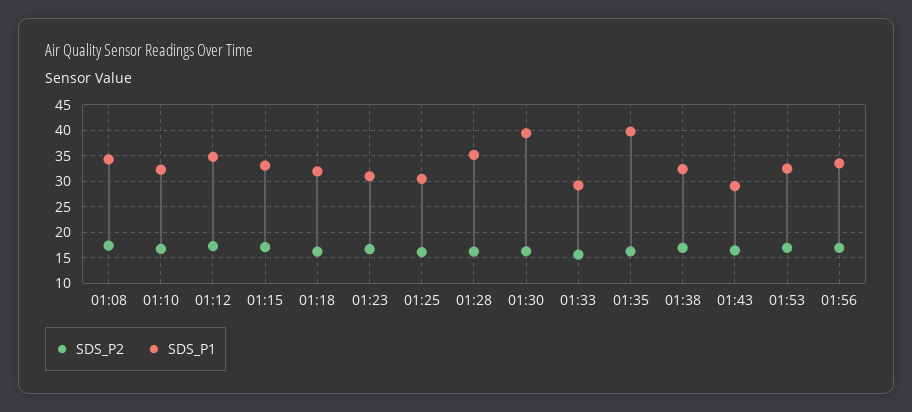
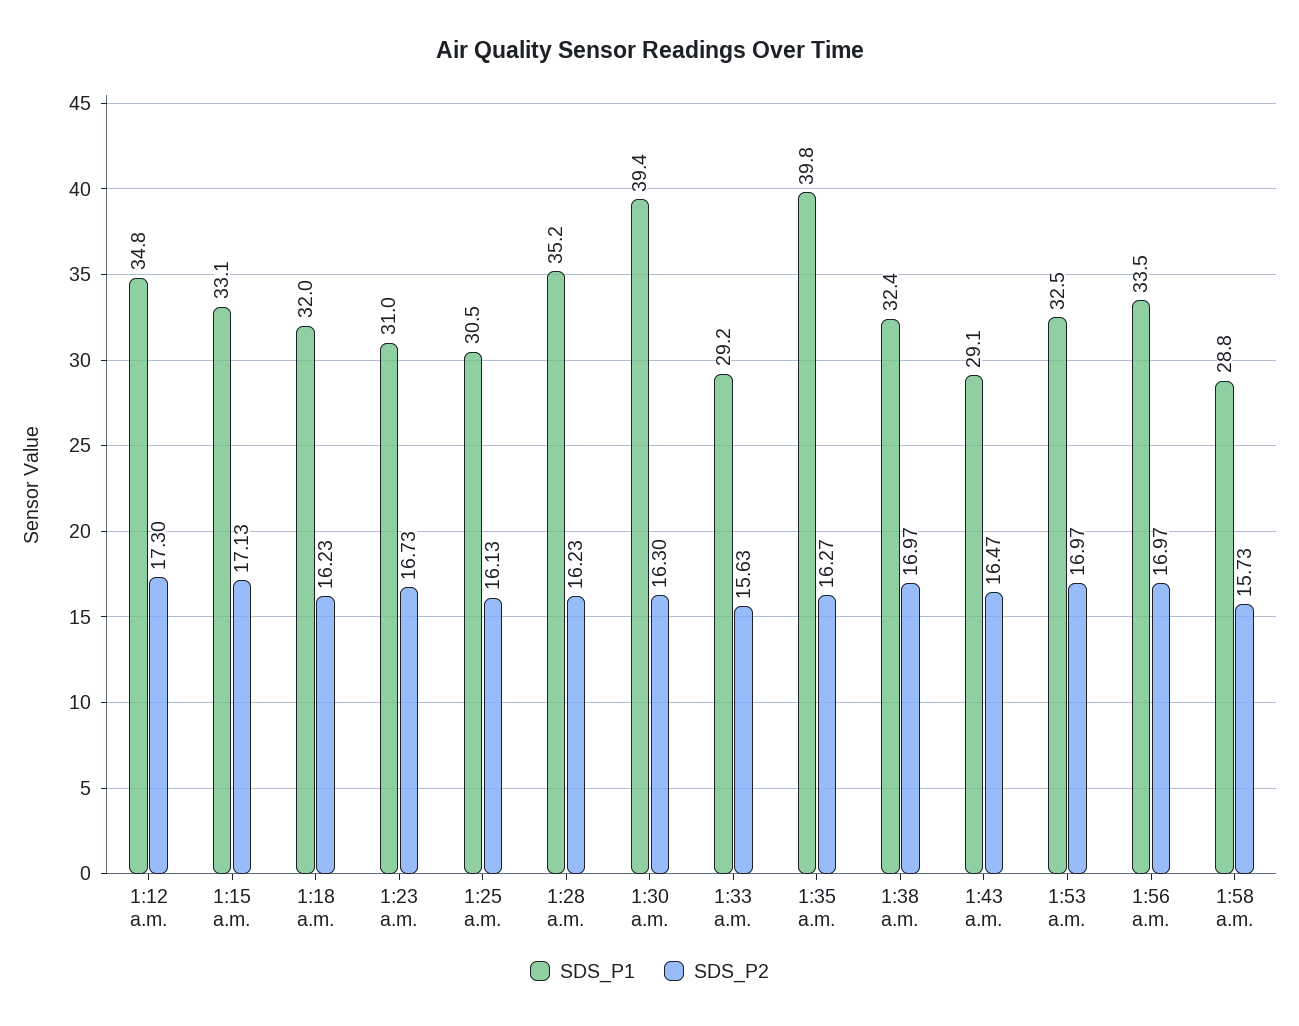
SDS_P2, 01:08: 17.5 -> none
SDS_P1, 01:08: 35 -> none
SDS_P2, 01:10: 17.5 -> none
SDS_P1, 01:10: 32.5 -> none
SDS_P1, 1:58 a.m.: none -> 28.8
SDS_P2, 1:58 a.m.: none -> 15.73

